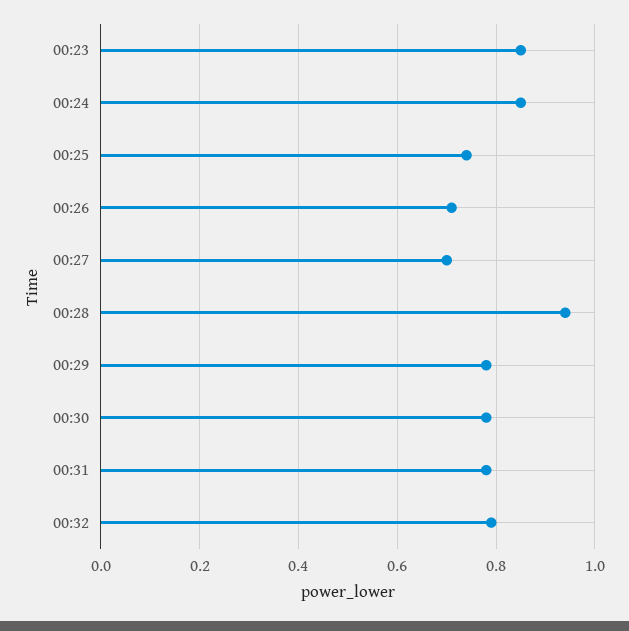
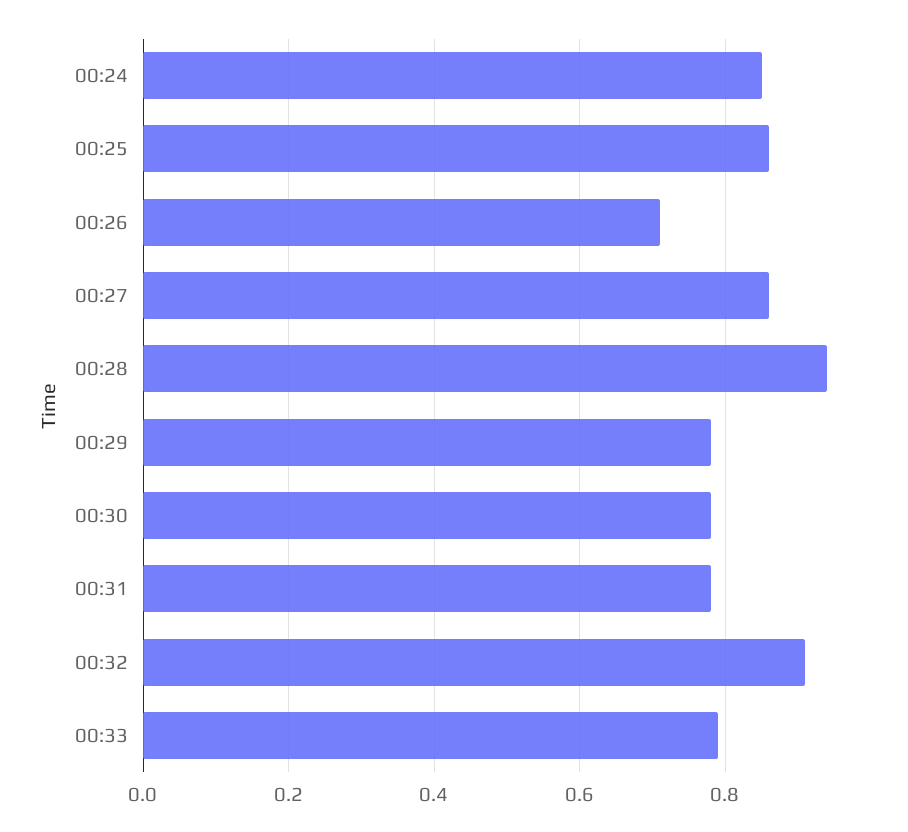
00:23: 0.85 -> none
00:25: 0.75 -> 0.85
00:27: 0.7 -> 0.85
00:32: 0.8 -> 0.9
00:33: none -> 0.8

